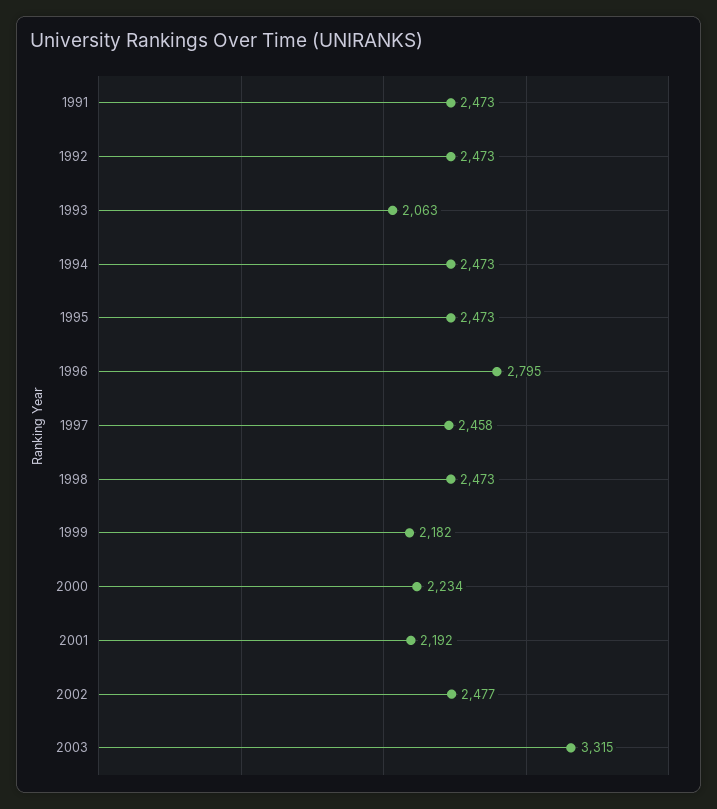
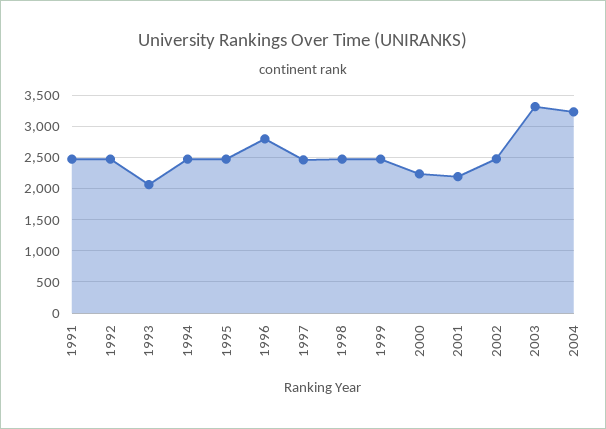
1999: 2182 -> 2500
2004: none -> 3200

